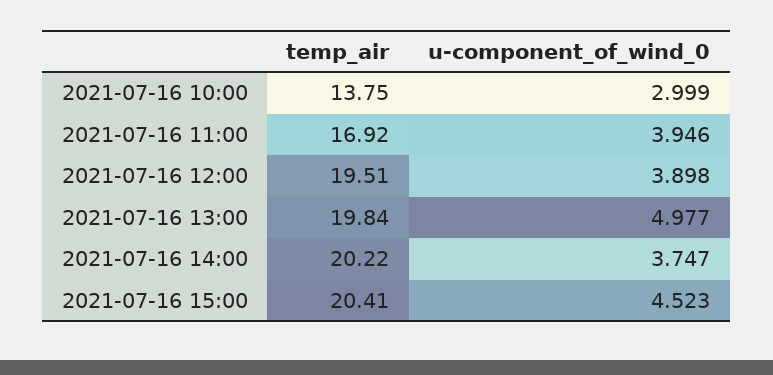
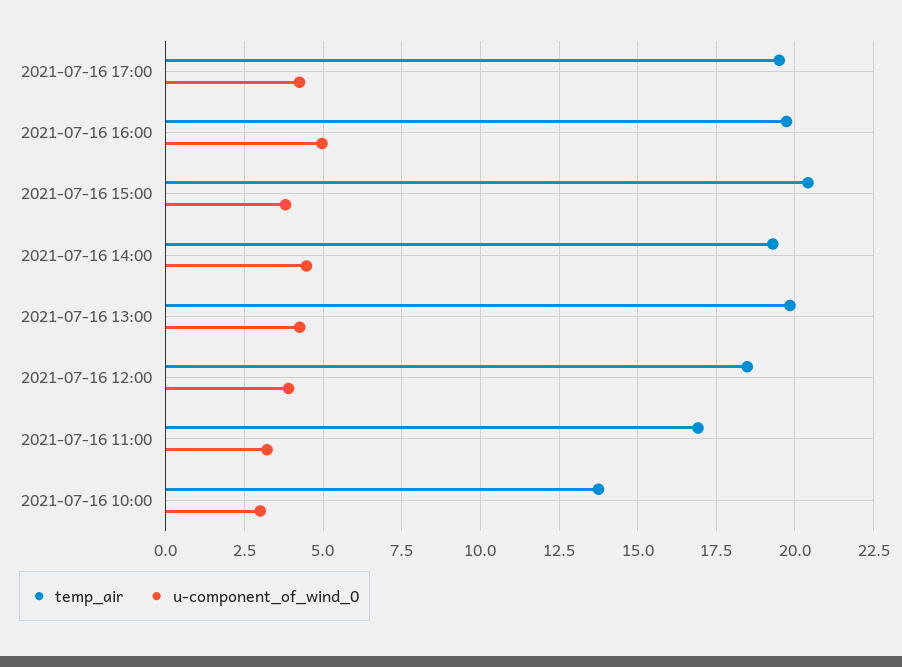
u-component_of_wind_0, 2021-07-16 11:00: 3.946 -> 3.25
temp_air, 2021-07-16 12:00: 19.51 -> 18.5
u-component_of_wind_0, 2021-07-16 13:00: 4.977 -> 4.25
temp_air, 2021-07-16 14:00: 20.22 -> 19.25
u-component_of_wind_0, 2021-07-16 14:00: 3.747 -> 4.5
u-component_of_wind_0, 2021-07-16 15:00: 4.523 -> 3.75
temp_air, 2021-07-16 17:00: none -> 19.5
u-component_of_wind_0, 2021-07-16 17:00: none -> 4.25
temp_air, 2021-07-16 16:00: none -> 19.75
u-component_of_wind_0, 2021-07-16 16:00: none -> 5

